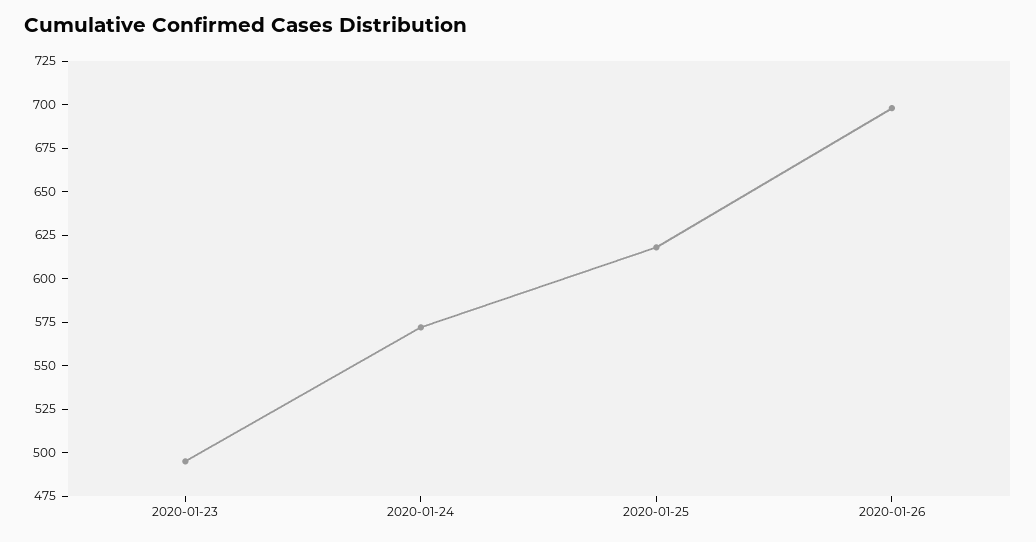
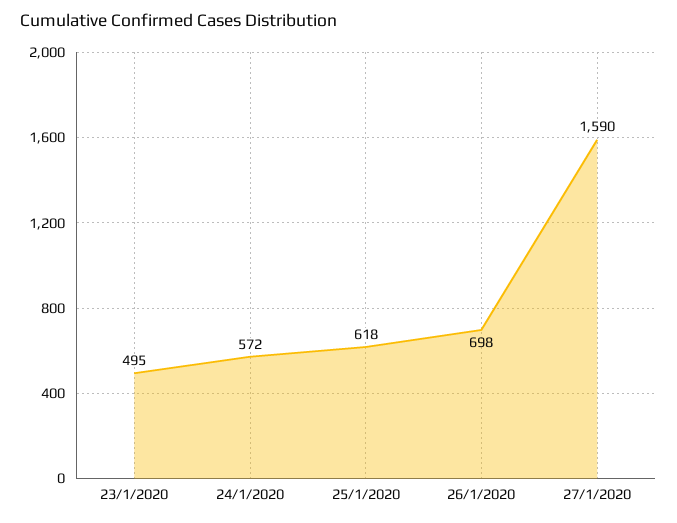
27/1/2020: none -> 1590

